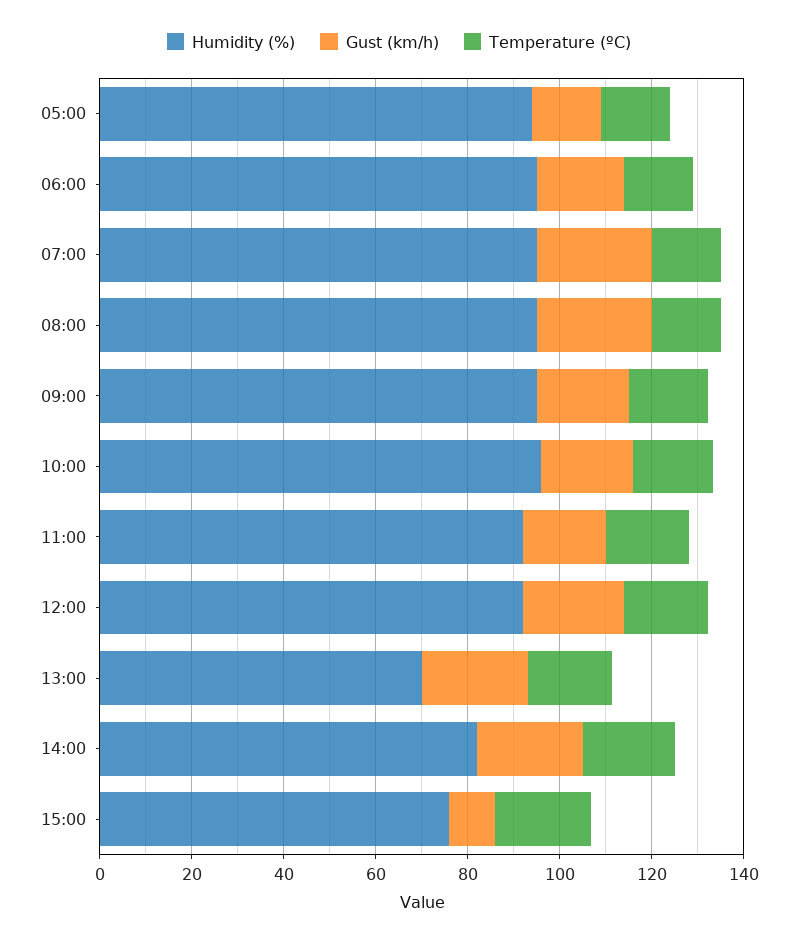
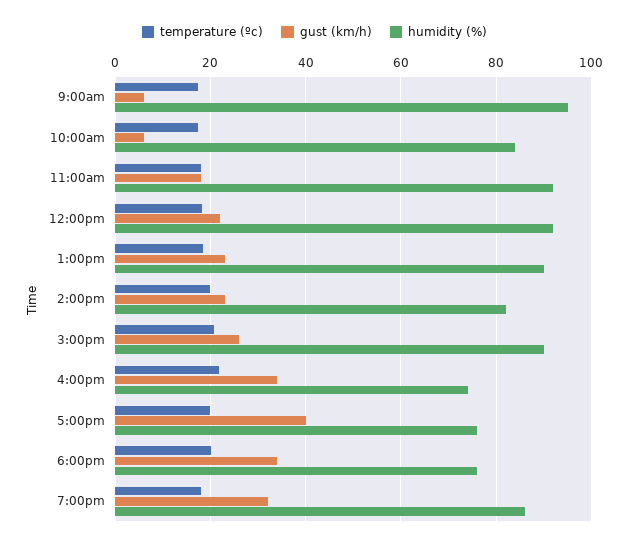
Humidity (%), 05:00: 95 -> none
Gust (km/h), 05:00: 15 -> none
Temperature (ºC), 05:00: 15 -> none
Humidity (%), 06:00: 95 -> none
Gust (km/h), 06:00: 20 -> none
Temperature (ºC), 06:00: 15 -> none
Humidity (%), 07:00: 95 -> none
Gust (km/h), 07:00: 25 -> none
Temperature (ºC), 07:00: 15 -> none
Humidity (%), 08:00: 95 -> none
Gust (km/h), 08:00: 25 -> none
Temperature (ºC), 08:00: 15 -> none
Gust (km/h), 09:00: 20 -> 6
Humidity (%), 10:00: 95 -> 84
Gust (km/h), 10:00: 20 -> 6
Humidity (%), 13:00: 70 -> 90
Humidity (%), 15:00: 75 -> 90
Gust (km/h), 15:00: 10 -> 26
Temperature (ºC), 4:00pm: none -> 22
Gust (km/h), 4:00pm: none -> 34
Humidity (%), 4:00pm: none -> 74
Temperature (ºC), 5:00pm: none -> 20
Gust (km/h), 5:00pm: none -> 40
Humidity (%), 5:00pm: none -> 76
Temperature (ºC), 6:00pm: none -> 20
Gust (km/h), 6:00pm: none -> 34
Humidity (%), 6:00pm: none -> 76
Temperature (ºC), 7:00pm: none -> 18
Gust (km/h), 7:00pm: none -> 32
Humidity (%), 7:00pm: none -> 86

